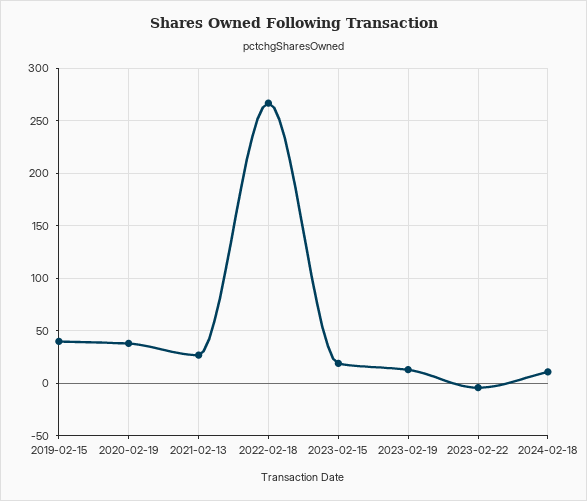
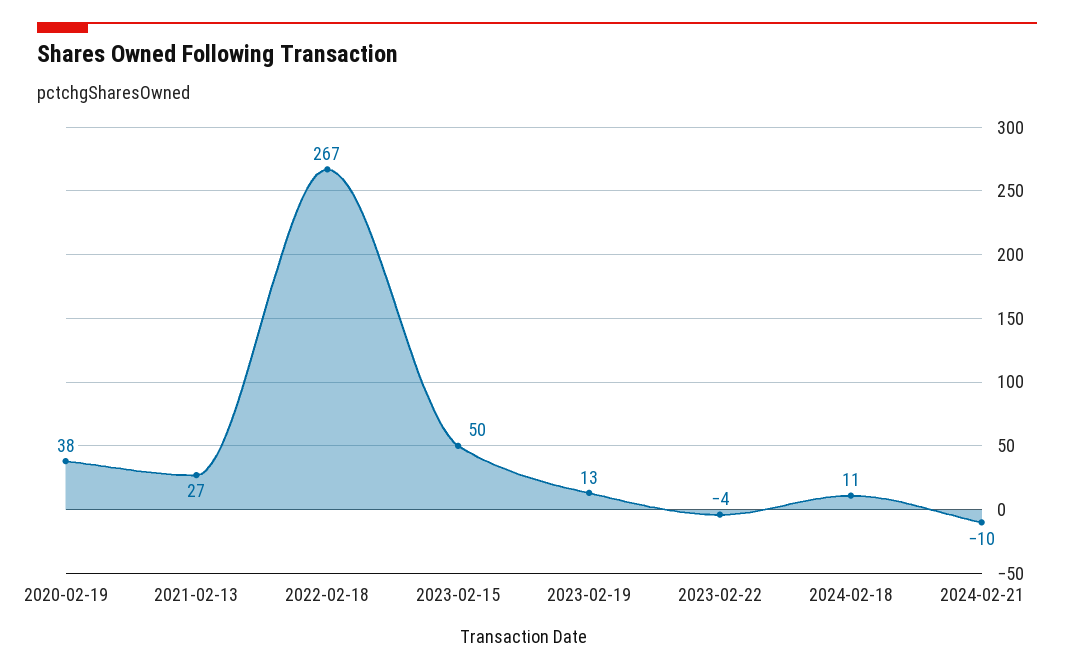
2019-02-15: 40 -> none
2023-02-15: 20 -> 50
2024-02-21: none -> -10

